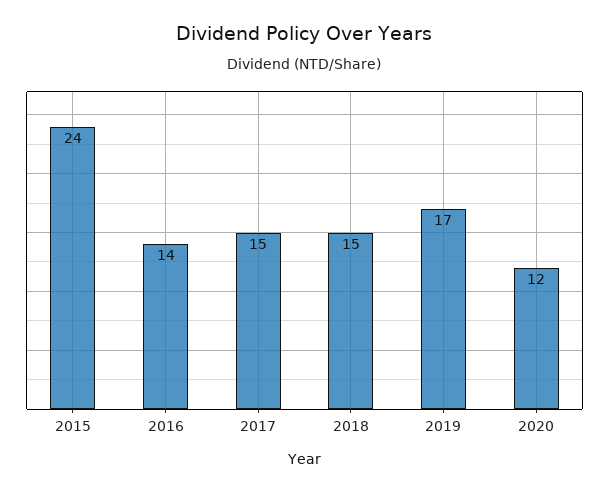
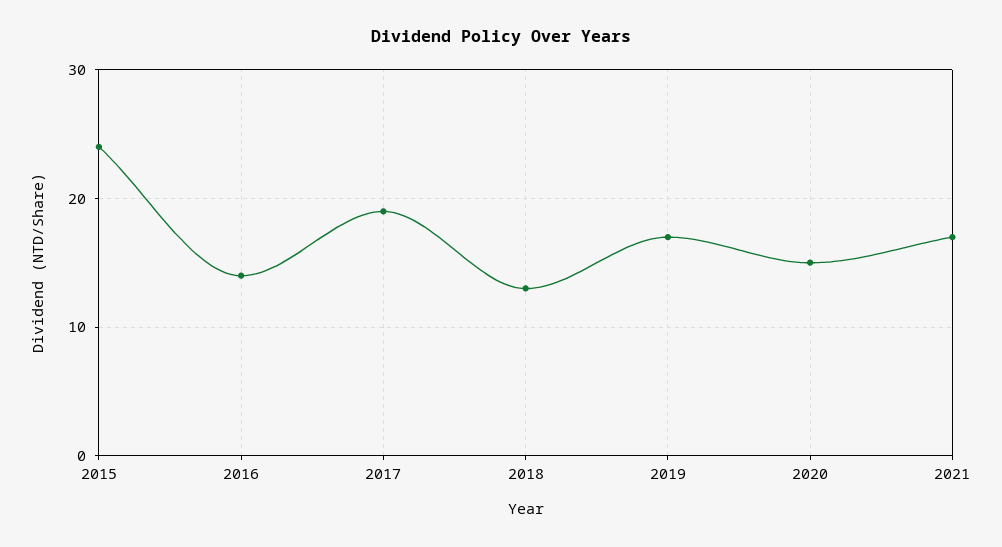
2017: 15 -> 19
2018: 15 -> 13
2020: 12 -> 15
2021: none -> 17

